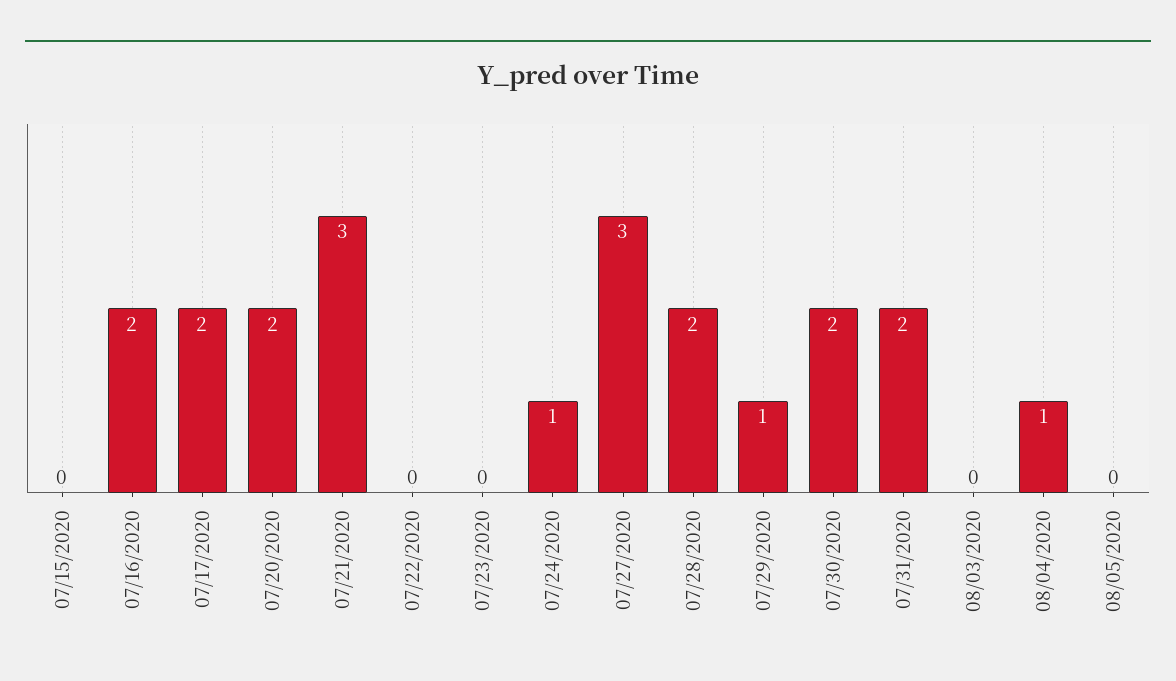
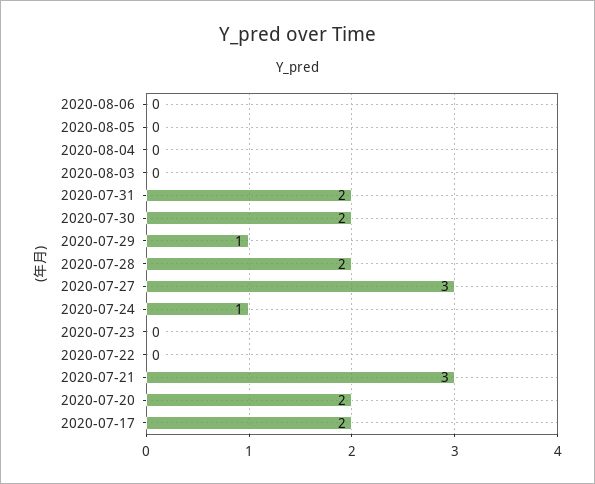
07/15/2020: 0 -> none
07/16/2020: 2 -> none
08/04/2020: 1 -> 0
2020-08-06: none -> 0

